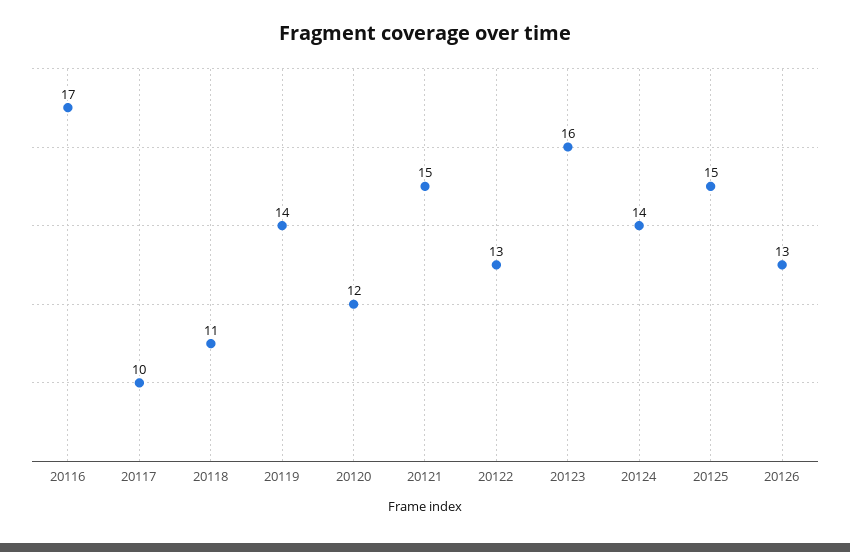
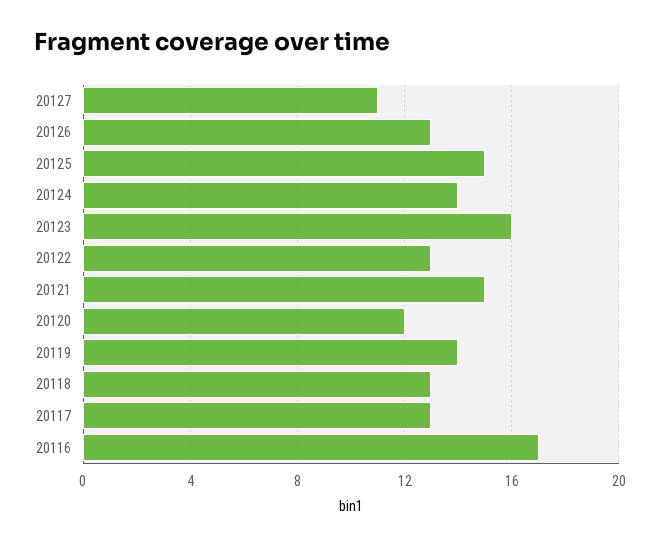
20117: 10 -> 13
20118: 11 -> 13
20127: none -> 11

